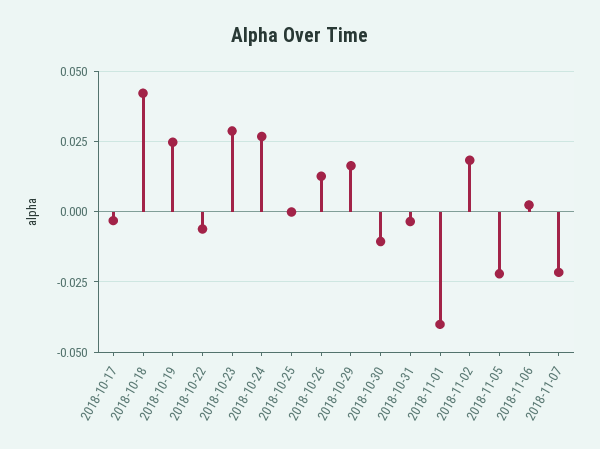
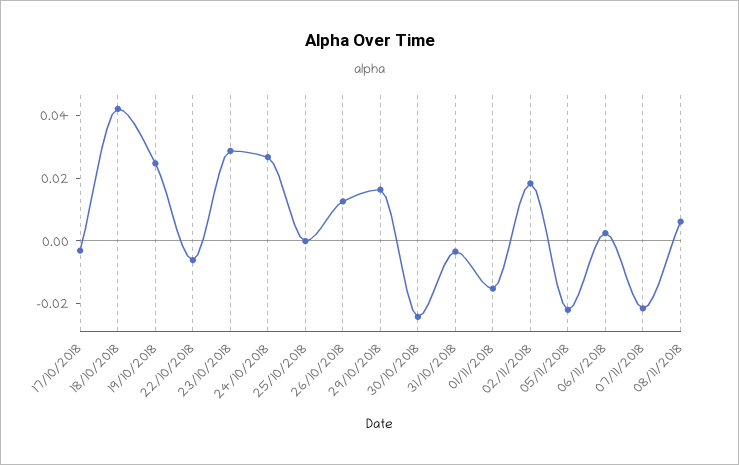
2018-10-30: -0.01 -> -0.025
2018-11-01: -0.04 -> -0.015
08/11/2018: none -> 0.005

